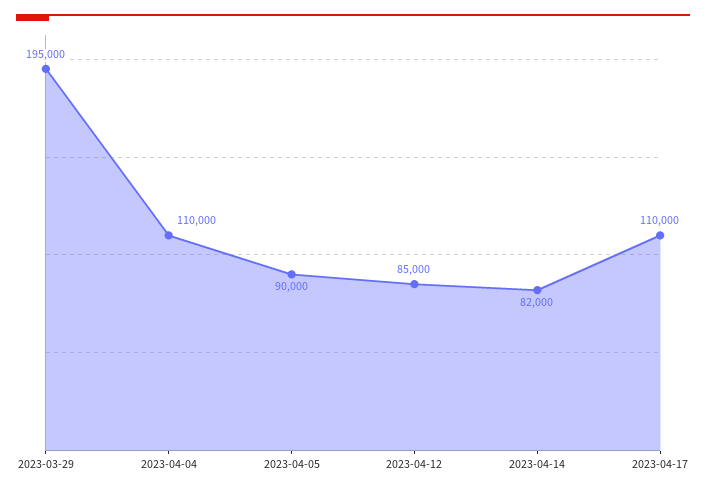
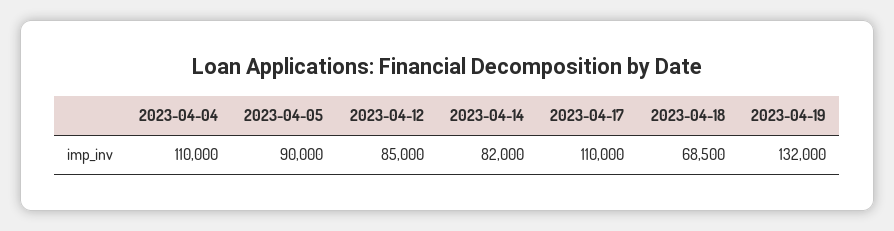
2023-03-29: 195000 -> none
2023-04-18: none -> 68500
2023-04-19: none -> 132000

